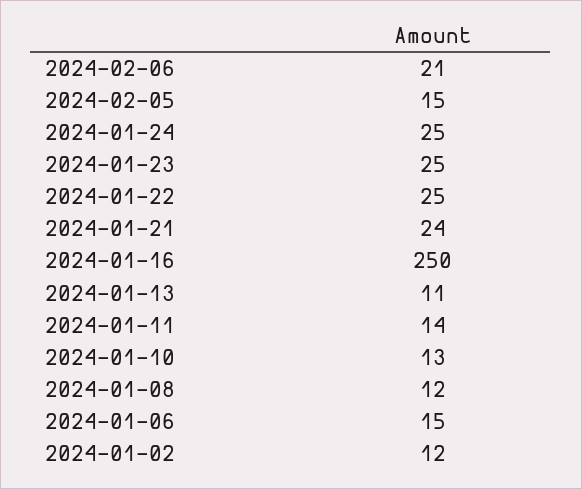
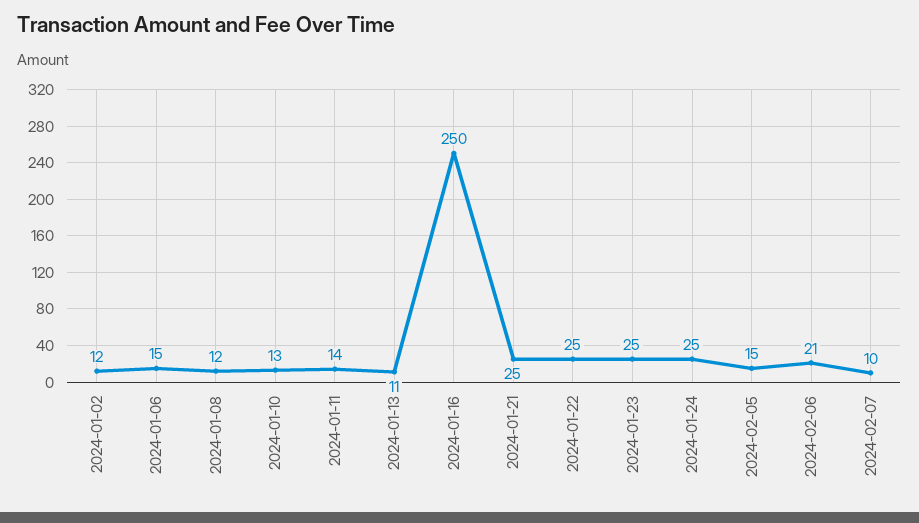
2024-01-21: 24 -> 25
2024-02-07: none -> 10

